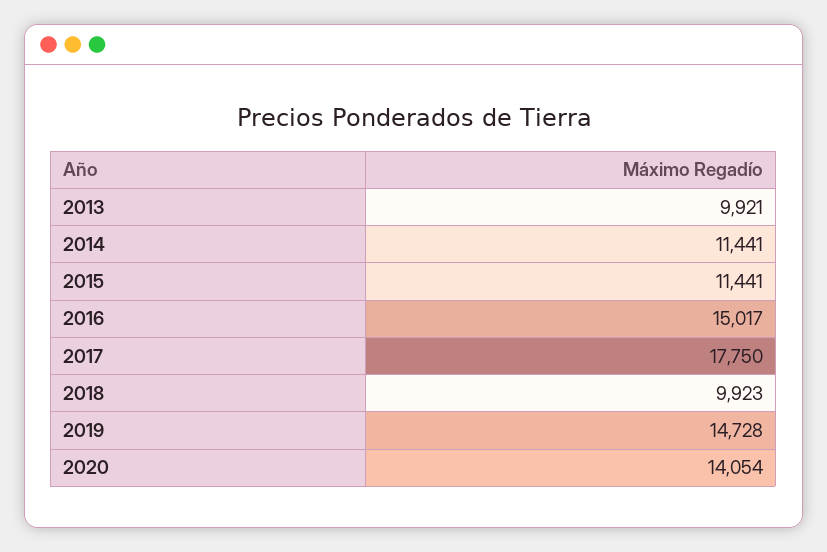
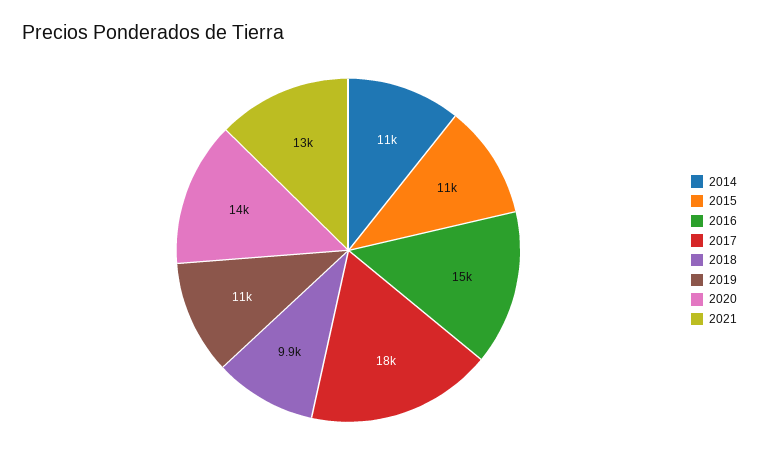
2013: 9921 -> none
2019: 14728 -> 11000
2021: none -> 13000

